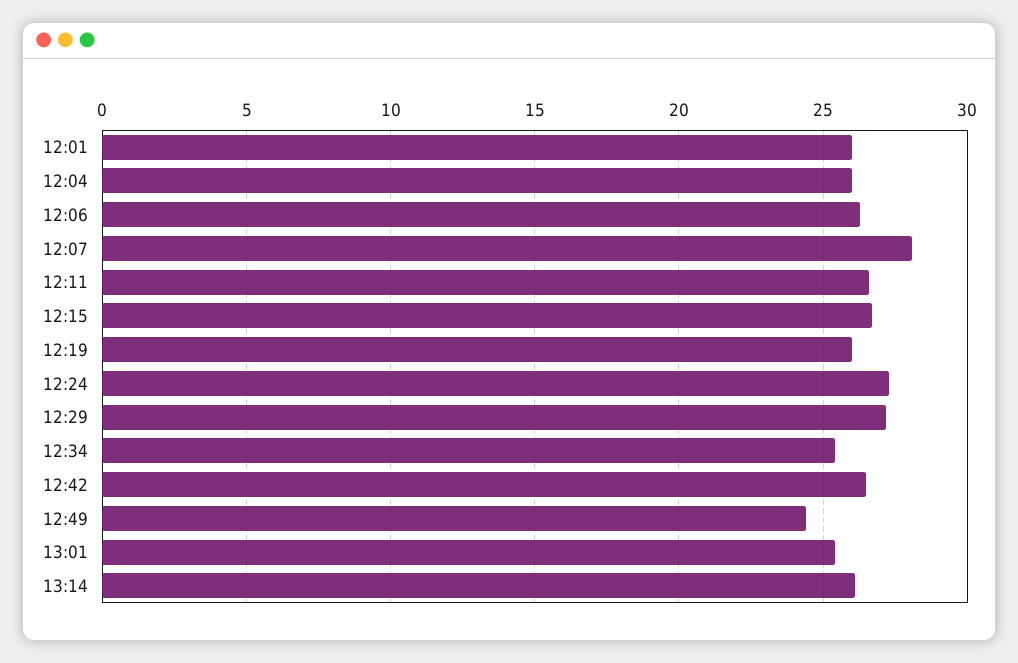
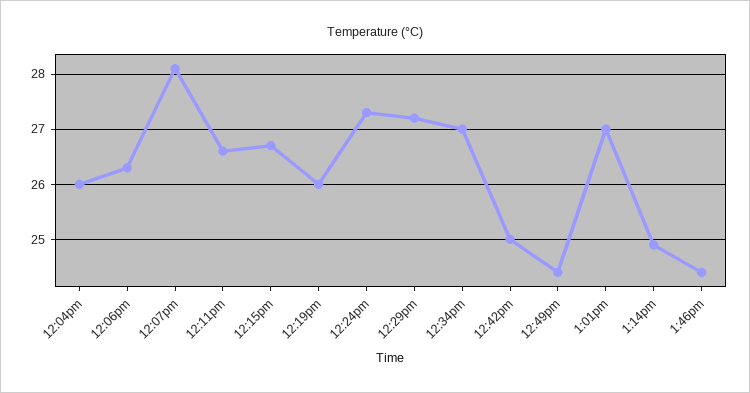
12:01: 26 -> none
12:34: 25.5 -> 27
12:42: 26.5 -> 25
13:01: 25.5 -> 27
13:14: 26 -> 25
1:46pm: none -> 24.5

